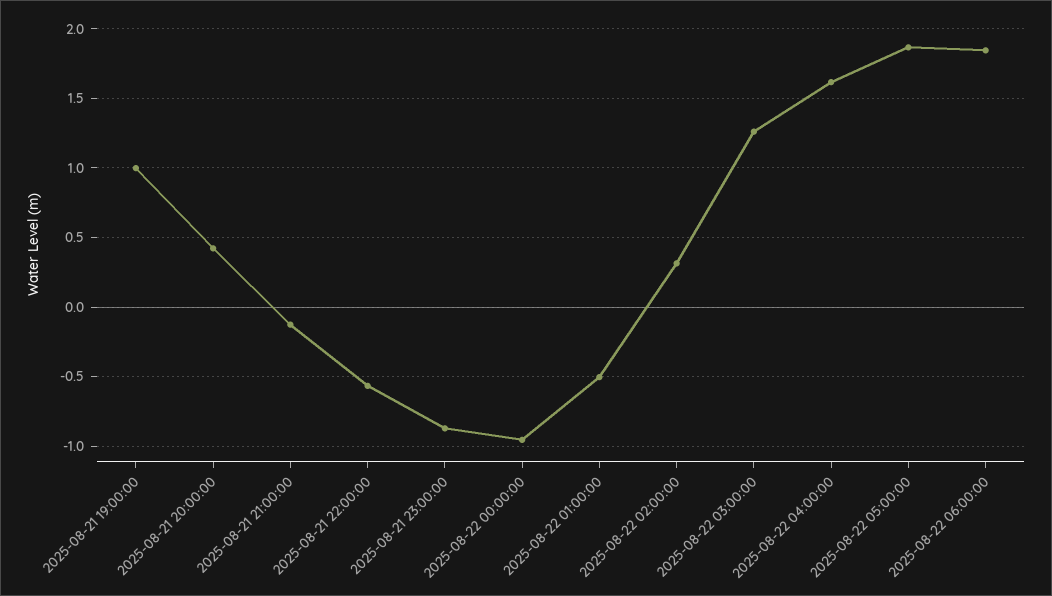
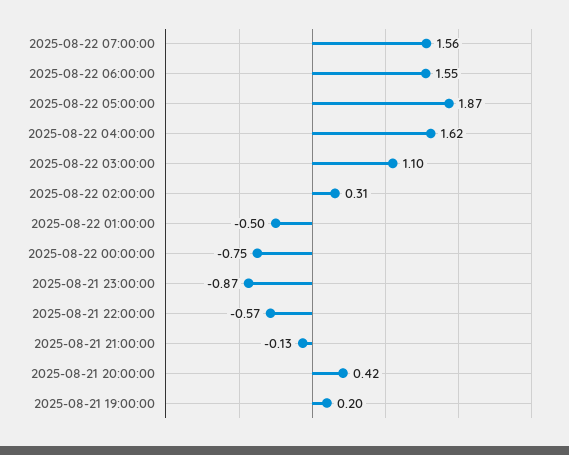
2025-08-21 19:00:00: 1 -> 0.2
2025-08-22 00:00:00: -0.95 -> -0.75
2025-08-22 03:00:00: 1.25 -> 1.1
2025-08-22 06:00:00: 1.85 -> 1.55
2025-08-22 07:00:00: none -> 1.56

